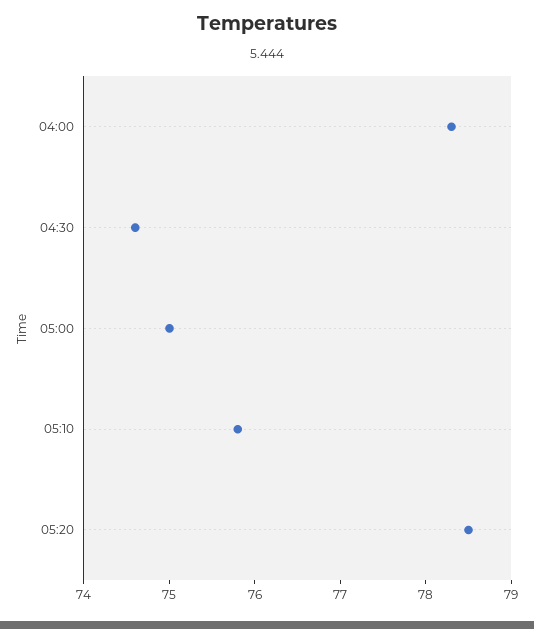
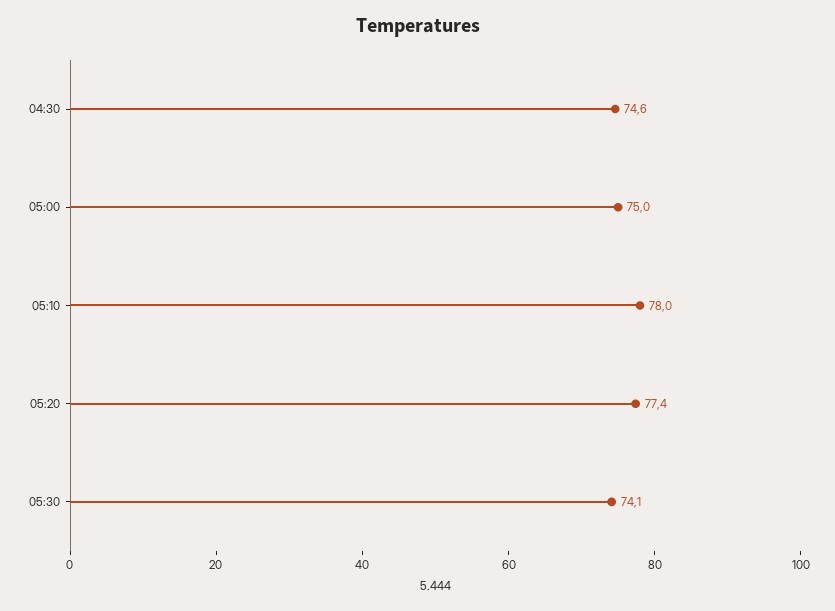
04:00: 78.3 -> none
05:10: 75.8 -> 78
05:20: 78.5 -> 77.4
05:30: none -> 74.1

